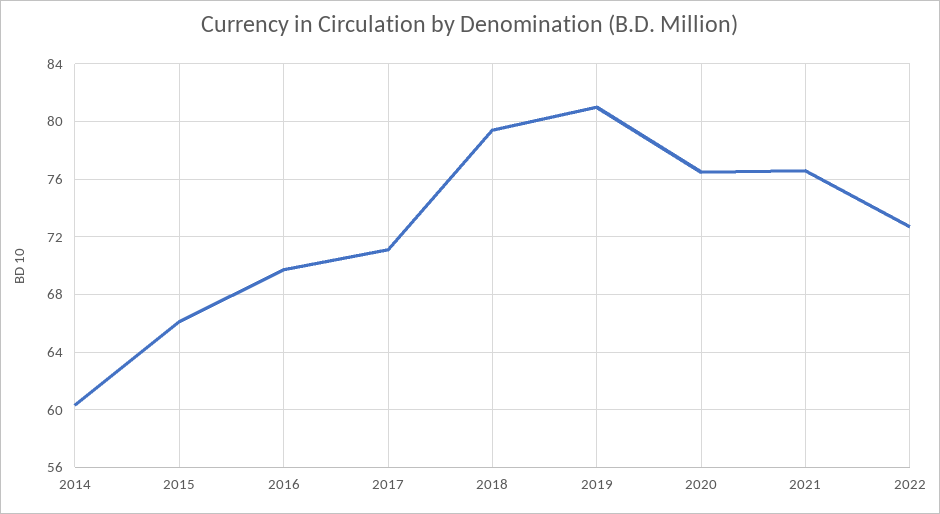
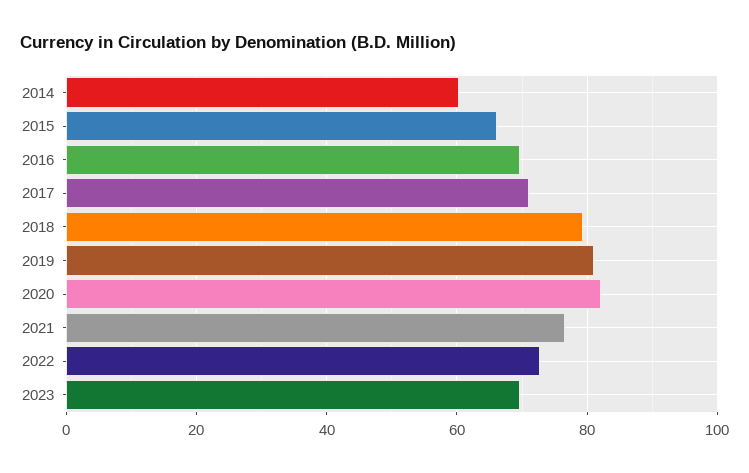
2020: 76.5 -> 82
2023: none -> 70

